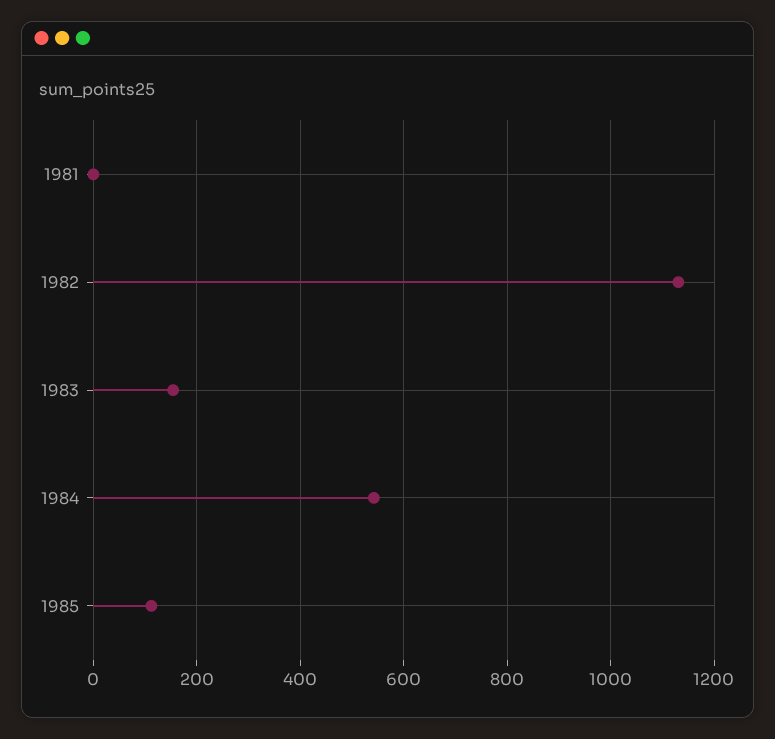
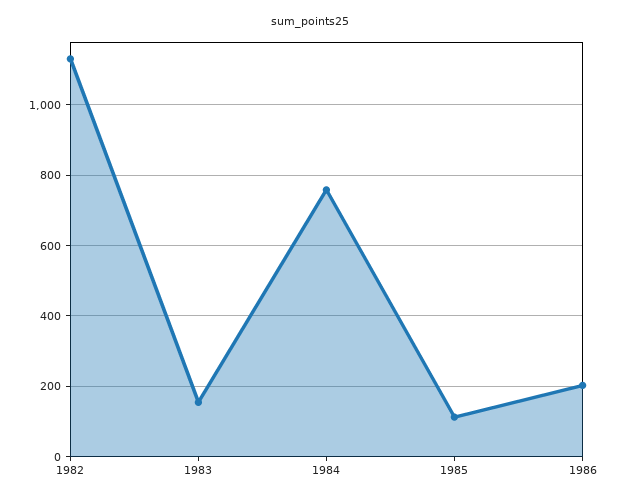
1981: 0 -> none
1984: 540 -> 760
1986: none -> 200

